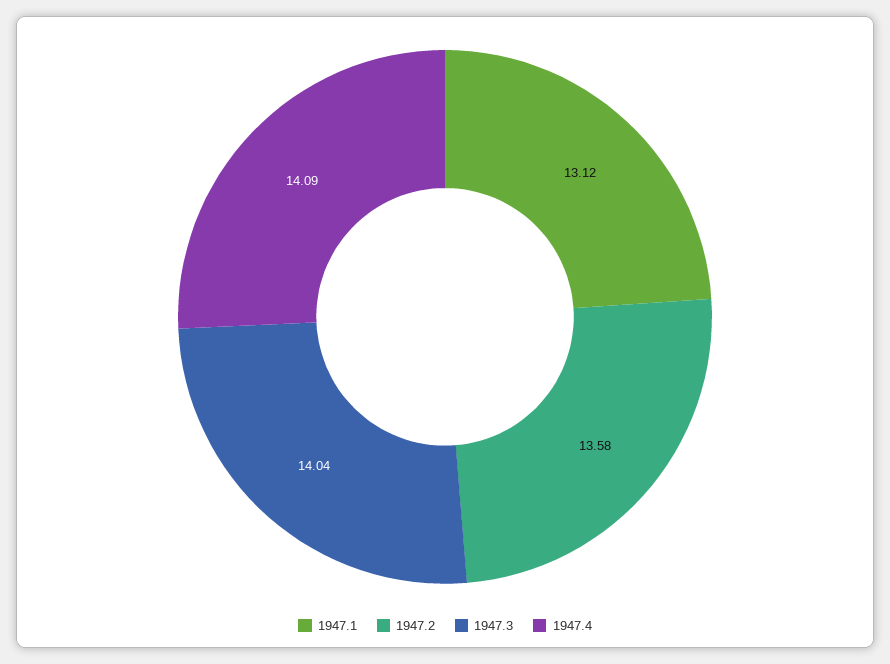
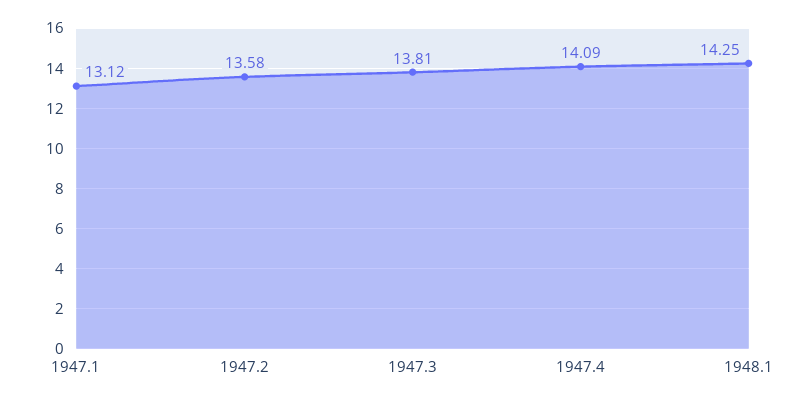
1947.3: 14.04 -> 13.81
1948.1: none -> 14.25

